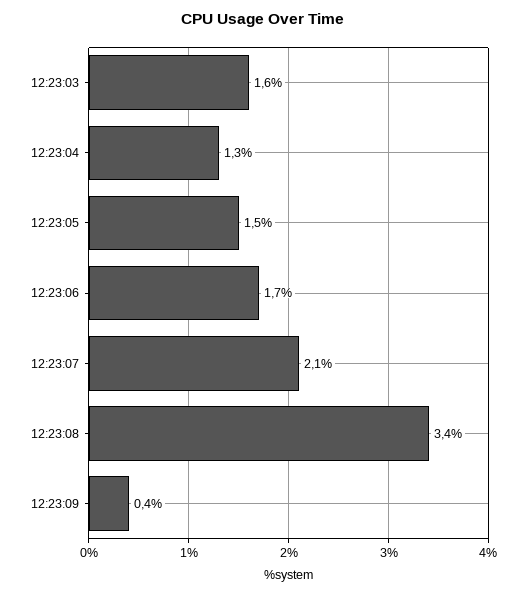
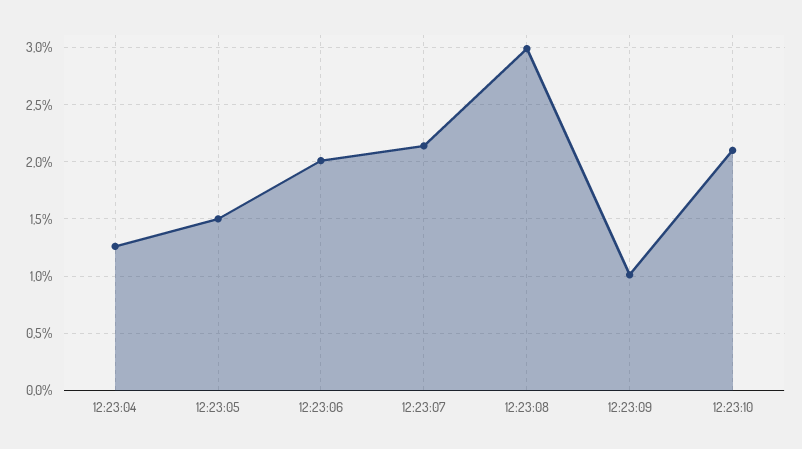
12:23:03: 1.6 -> none
12:23:06: 1.7 -> 2
12:23:08: 3.4 -> 3
12:23:09: 0.4 -> 1
12:23:10: none -> 2.1

